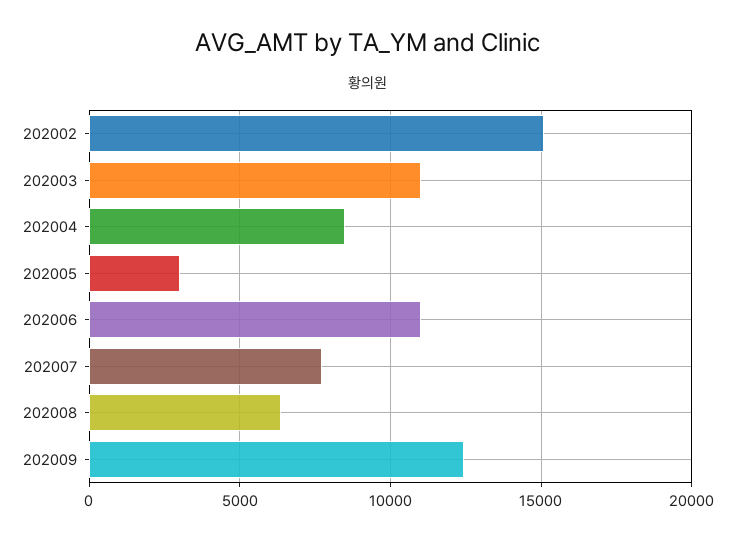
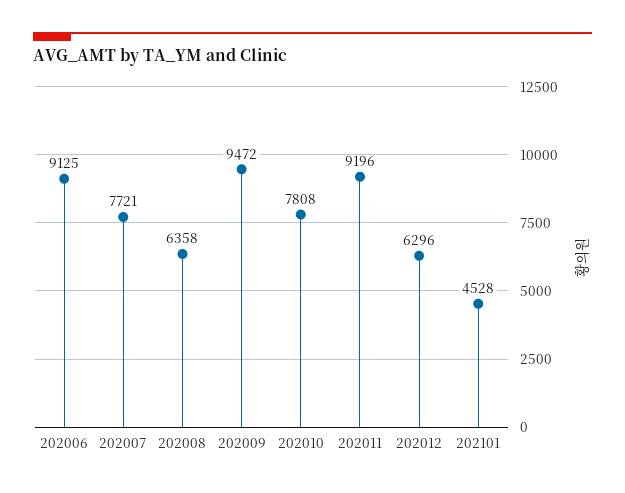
202002: 15000 -> none
202003: 11000 -> none
202004: 8500 -> none
202005: 3000 -> none
202006: 11000 -> 9125
202009: 12500 -> 9472
202010: none -> 7808
202011: none -> 9196
202012: none -> 6296
202101: none -> 4528

